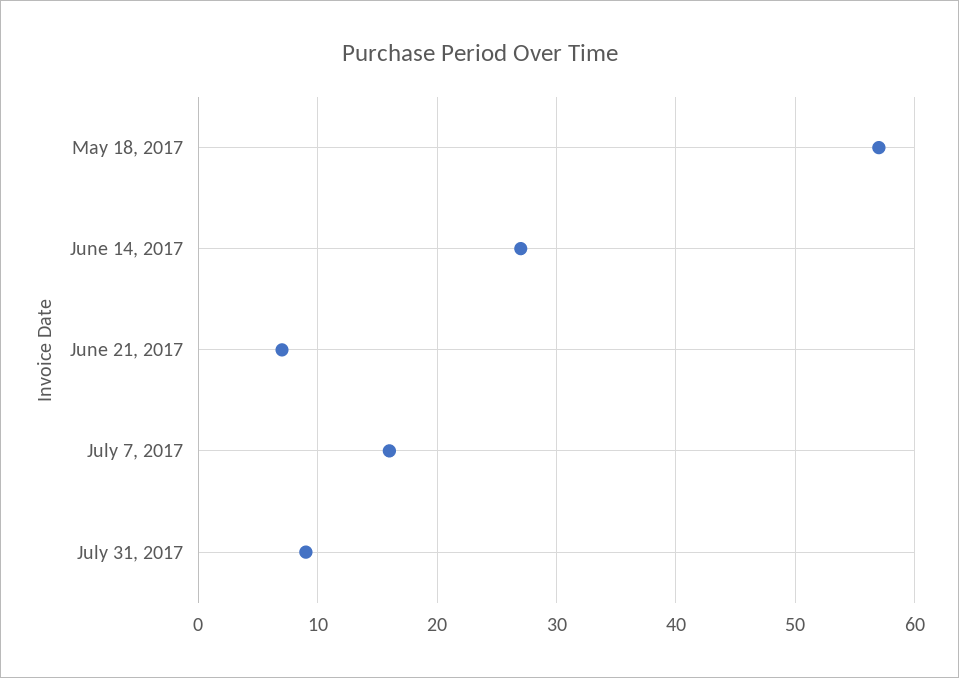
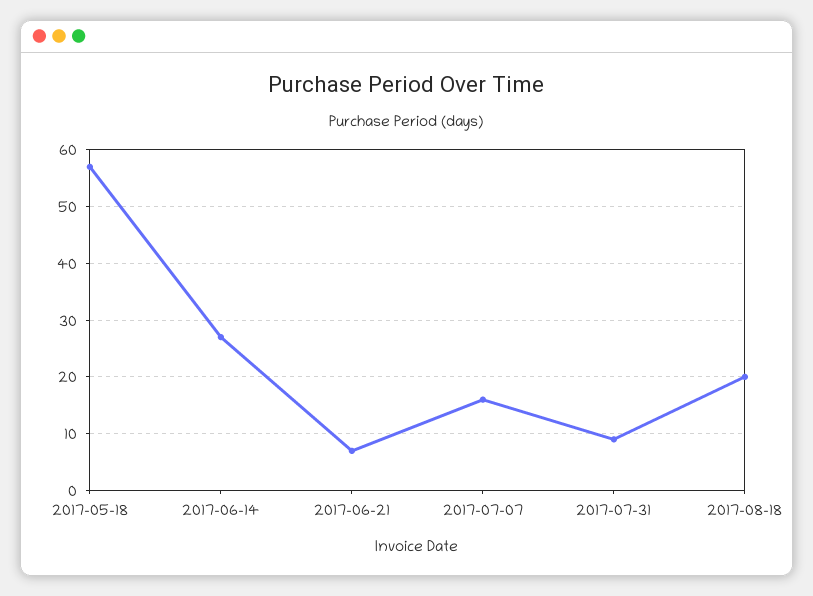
2017-08-18: none -> 20

